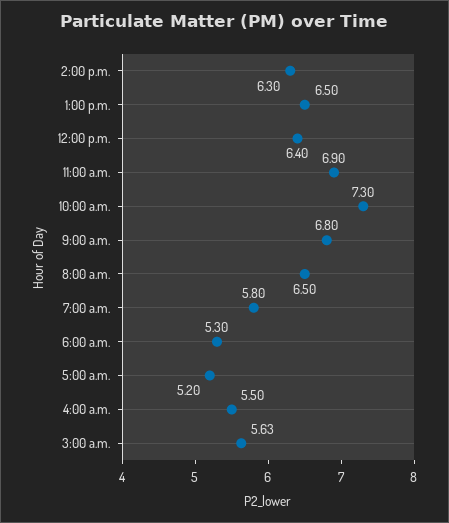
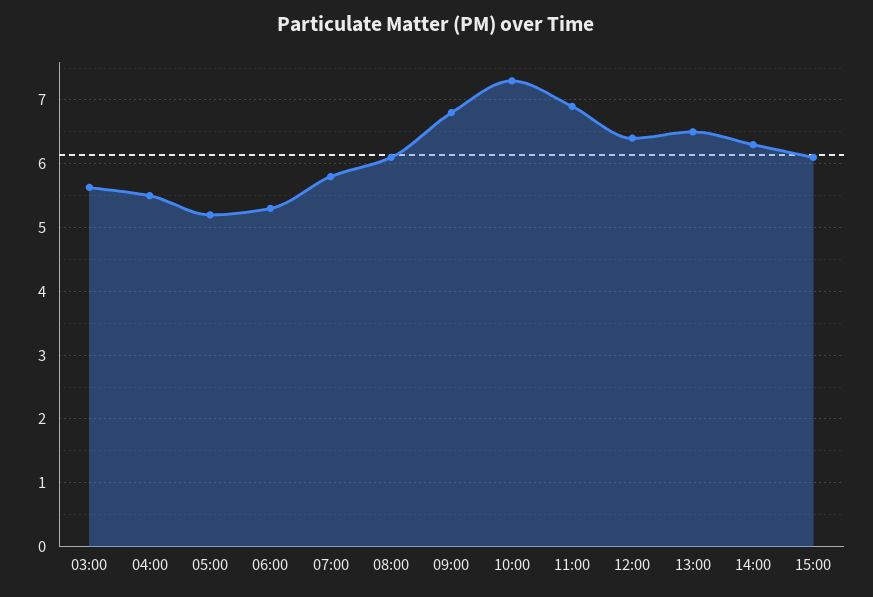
8:00 a.m.: 6.5 -> 6.1
15:00: none -> 6.1

